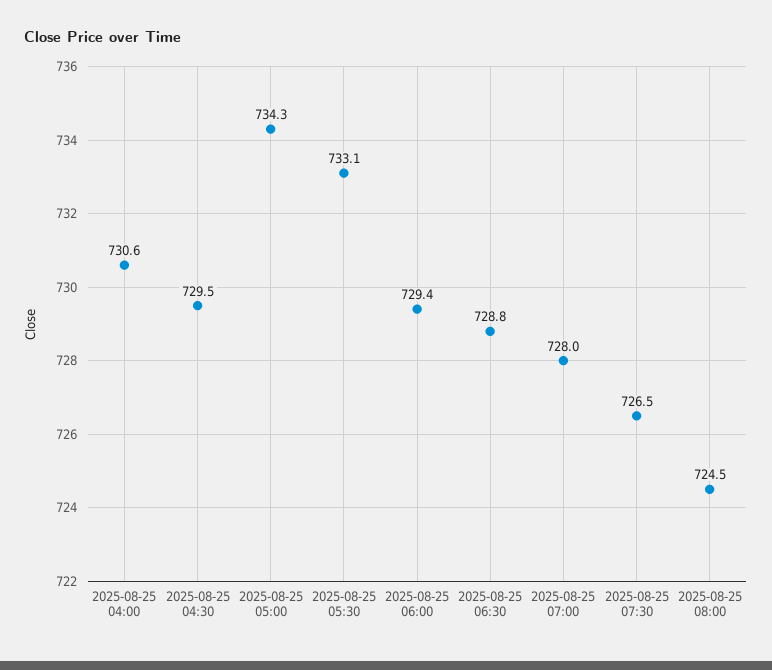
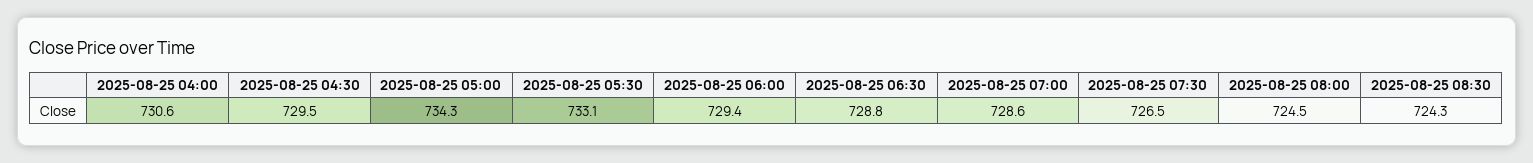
2025-08-25 07:00: 728 -> 728.6
2025-08-25 08:30: none -> 724.3

